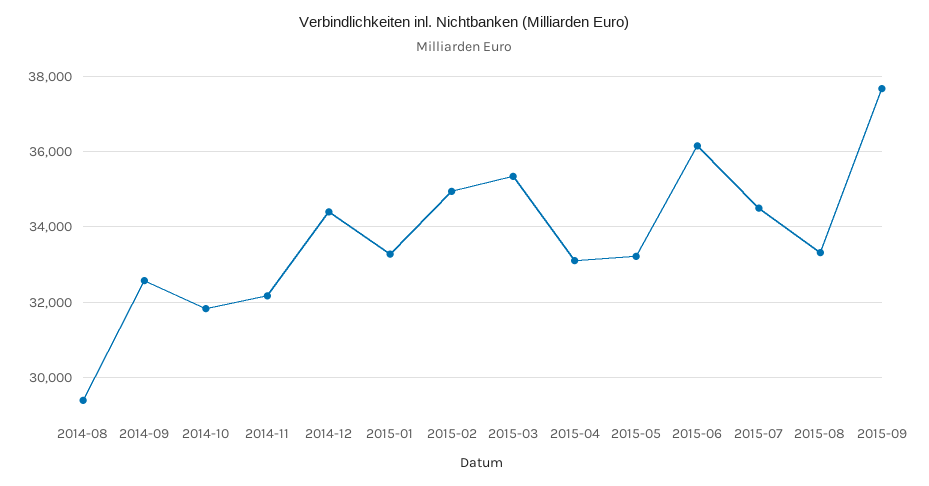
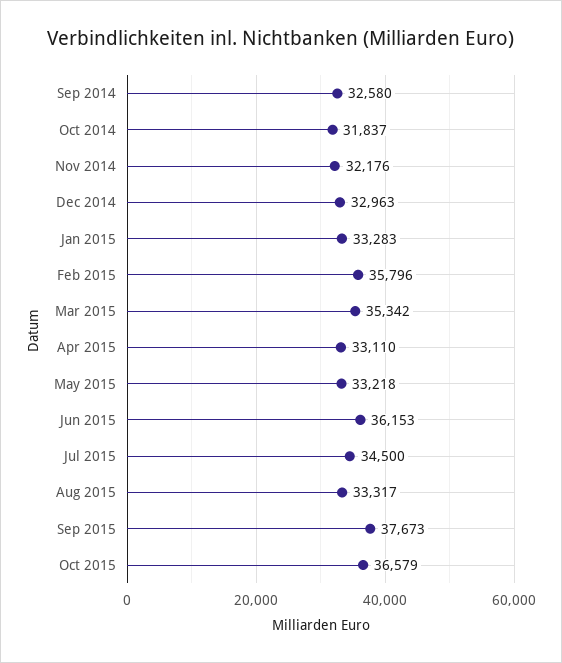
2014-08: 29400 -> none
2014-12: 34400 -> 32963
2015-02: 35000 -> 35796
Oct 2015: none -> 36579

